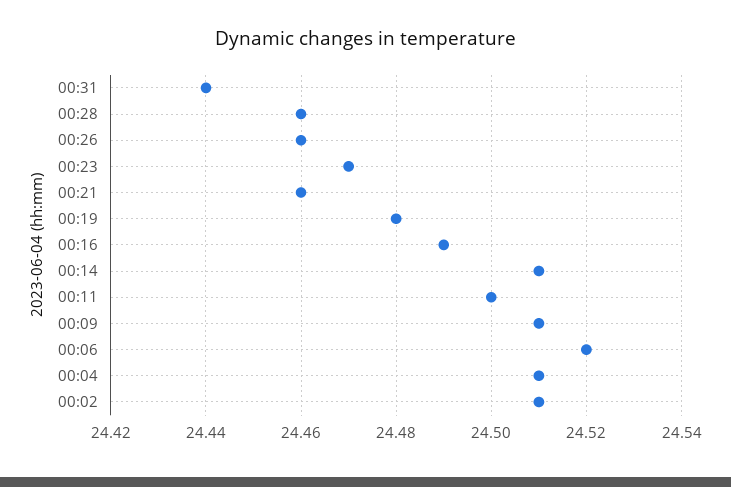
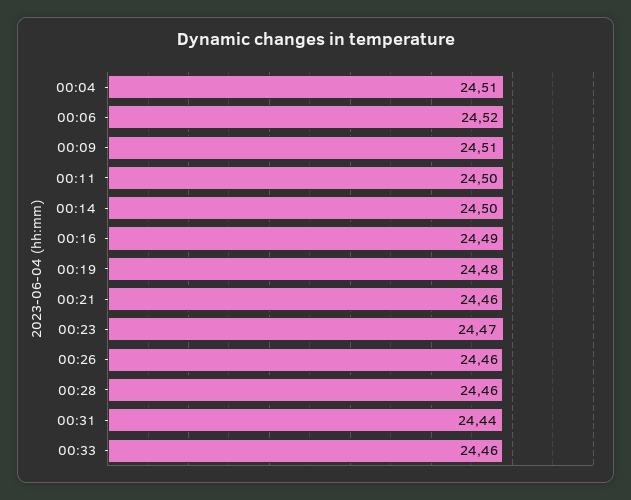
00:14: 24.51 -> 24.5
00:02: 24.51 -> none
00:33: none -> 24.46

